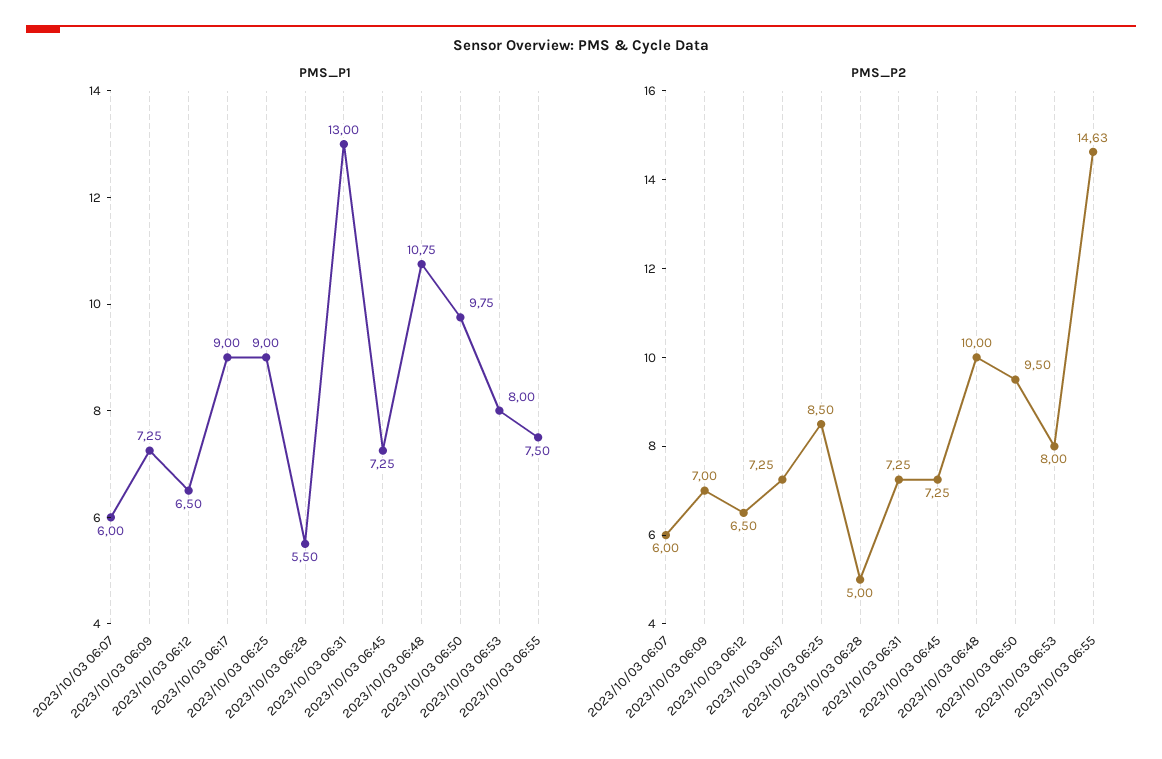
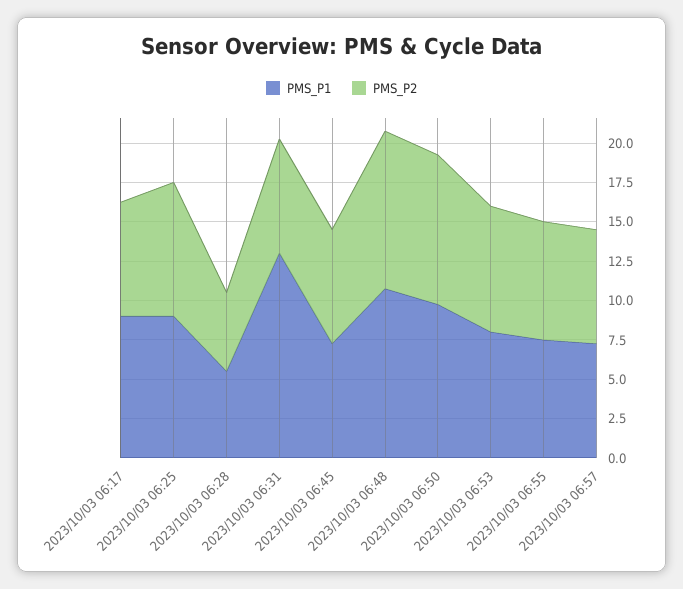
PMS_P1, 2023/10/03 06:07: 6 -> none
PMS_P1, 2023/10/03 06:09: 7.25 -> none
PMS_P1, 2023/10/03 06:12: 6.5 -> none
PMS_P2, 2023/10/03 06:07: 6 -> none
PMS_P2, 2023/10/03 06:09: 7 -> none
PMS_P2, 2023/10/03 06:12: 6.5 -> none
PMS_P2, 2023/10/03 06:55: 14.63 -> 7.5
PMS_P1, 2023/10/03 06:57: none -> 7.5
PMS_P2, 2023/10/03 06:57: none -> 7.5

